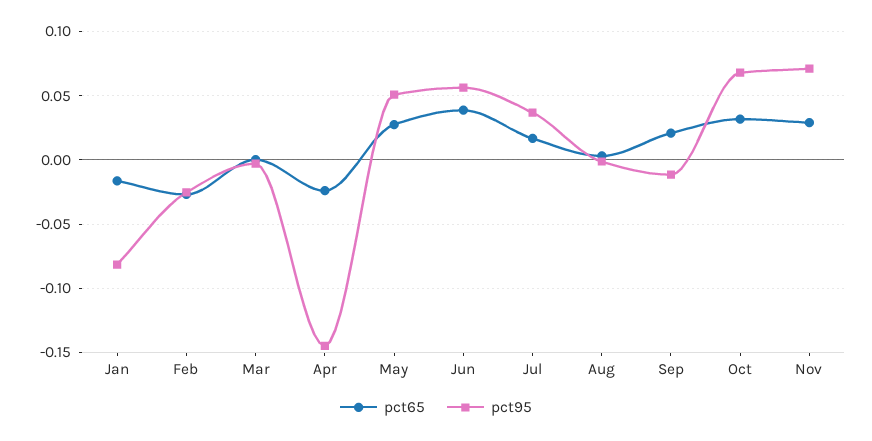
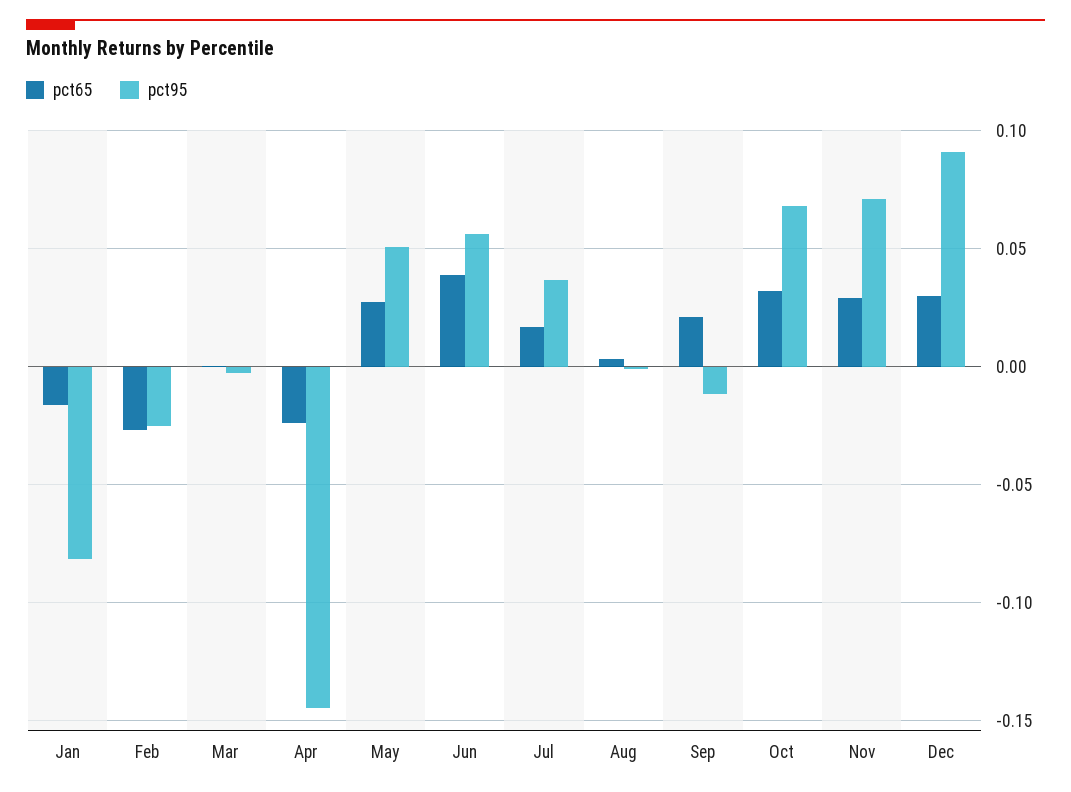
pct65, Dec: none -> 0.03
pct95, Dec: none -> 0.09

